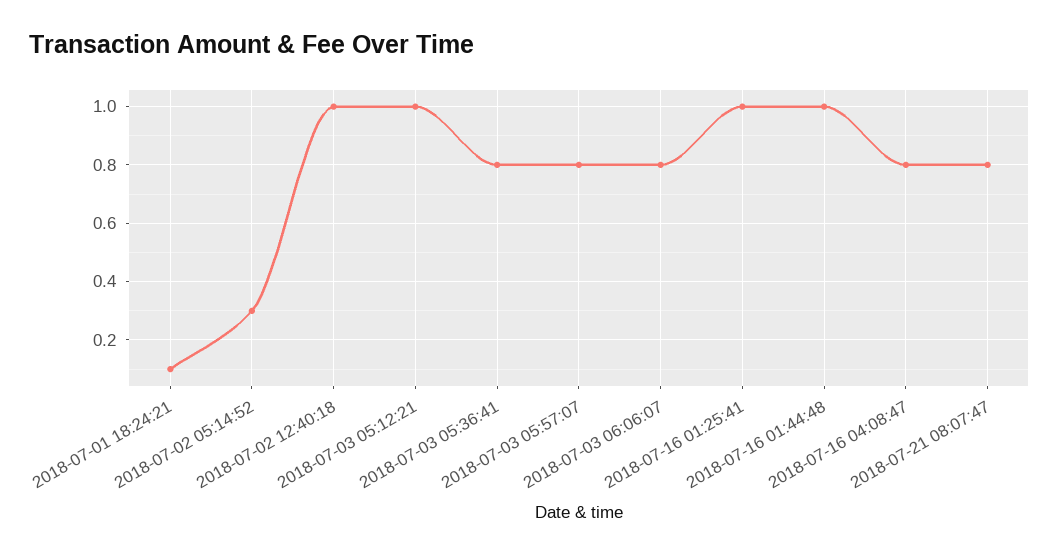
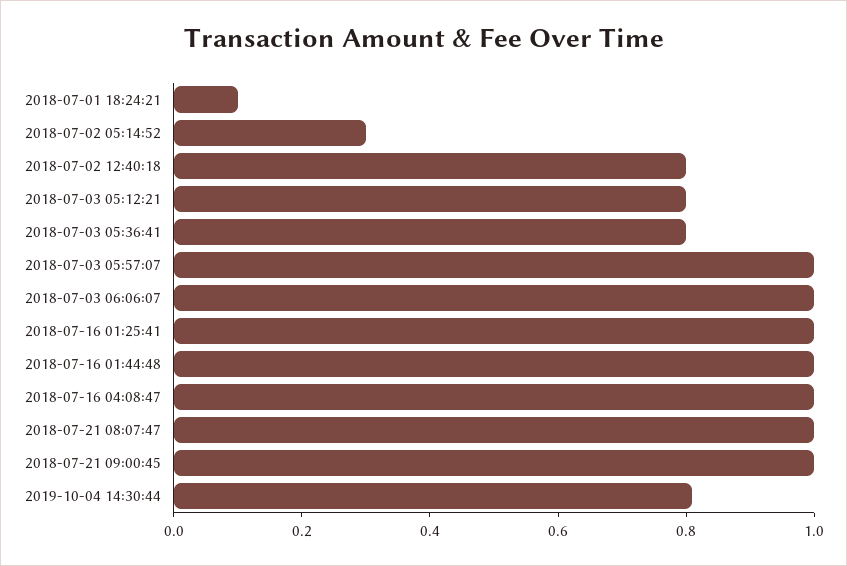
2018-07-02 12:40:18: 1 -> 0.8
2018-07-03 05:12:21: 1 -> 0.8
2018-07-03 05:57:07: 0.8 -> 1
2018-07-03 06:06:07: 0.8 -> 1
2018-07-16 04:08:47: 0.8 -> 1
2018-07-21 08:07:47: 0.8 -> 1
2018-07-21 09:00:45: none -> 1
2019-10-04 14:30:44: none -> 0.8

